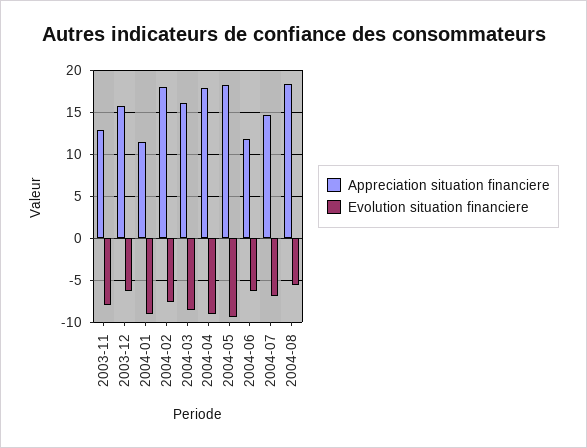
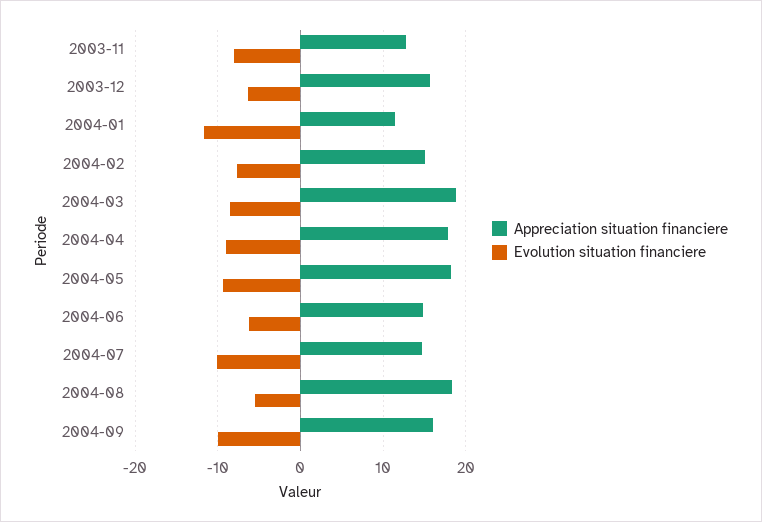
Evolution situation financiere, 2004-01: -9 -> -12
Appreciation situation financiere, 2004-02: 18 -> 15
Appreciation situation financiere, 2004-03: 16 -> 19
Appreciation situation financiere, 2004-06: 12 -> 15
Evolution situation financiere, 2004-07: -7 -> -10
Appreciation situation financiere, 2004-09: none -> 16
Evolution situation financiere, 2004-09: none -> -10

